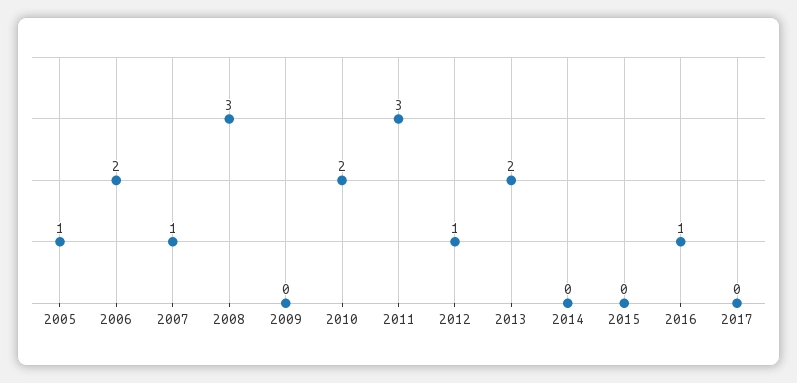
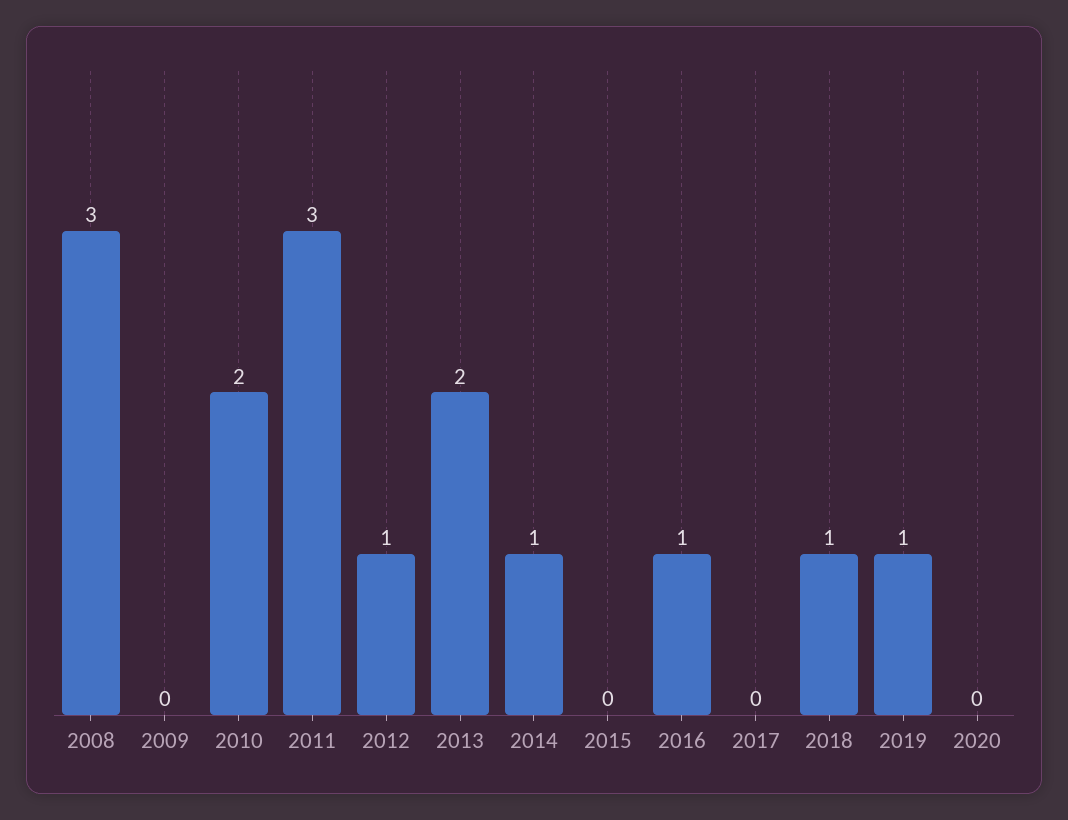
2005: 1 -> none
2006: 2 -> none
2007: 1 -> none
2014: 0 -> 1
2018: none -> 1
2019: none -> 1
2020: none -> 0

